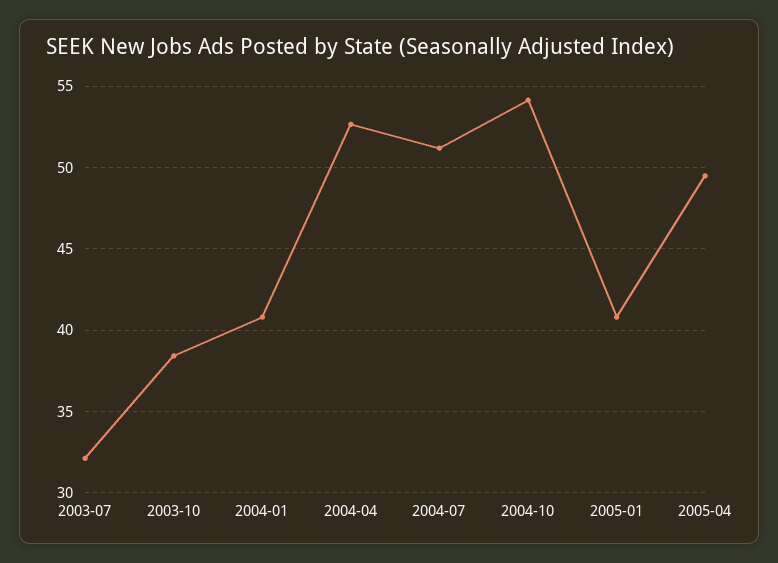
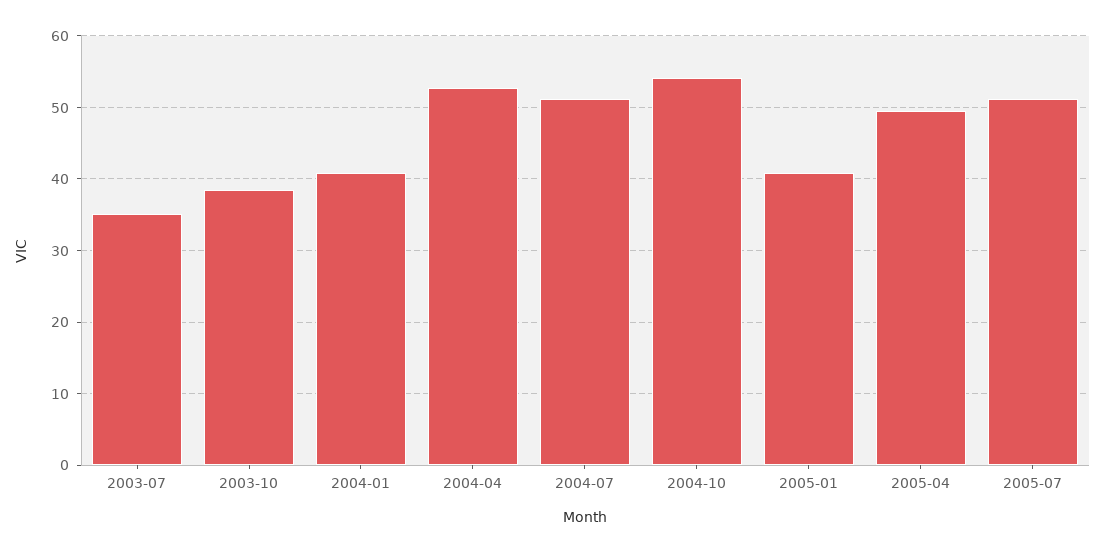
2003-07: 32 -> 35
2005-07: none -> 51

